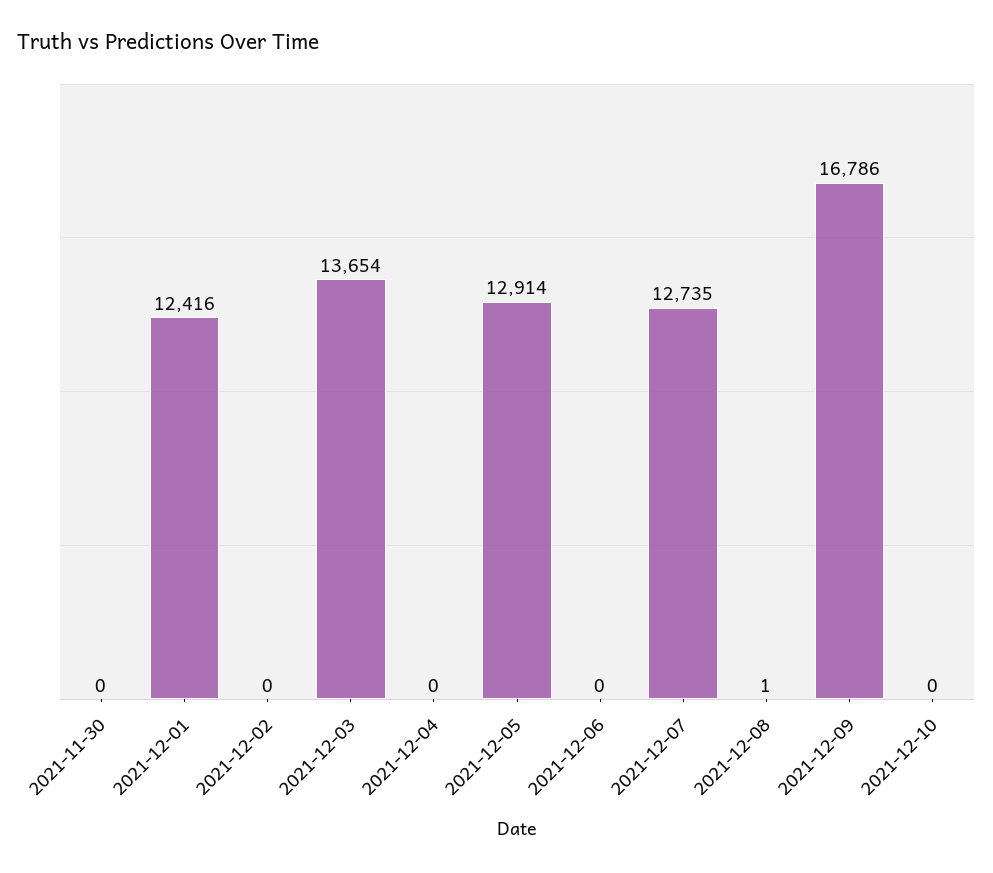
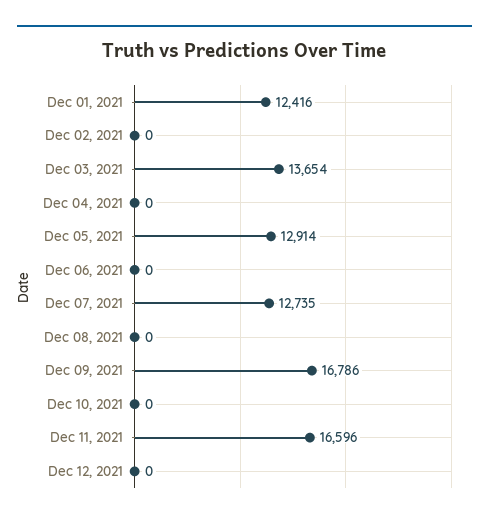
2021-11-30: 0 -> none
2021-12-08: 1 -> 0
Dec 11, 2021: none -> 16596
Dec 12, 2021: none -> 0

